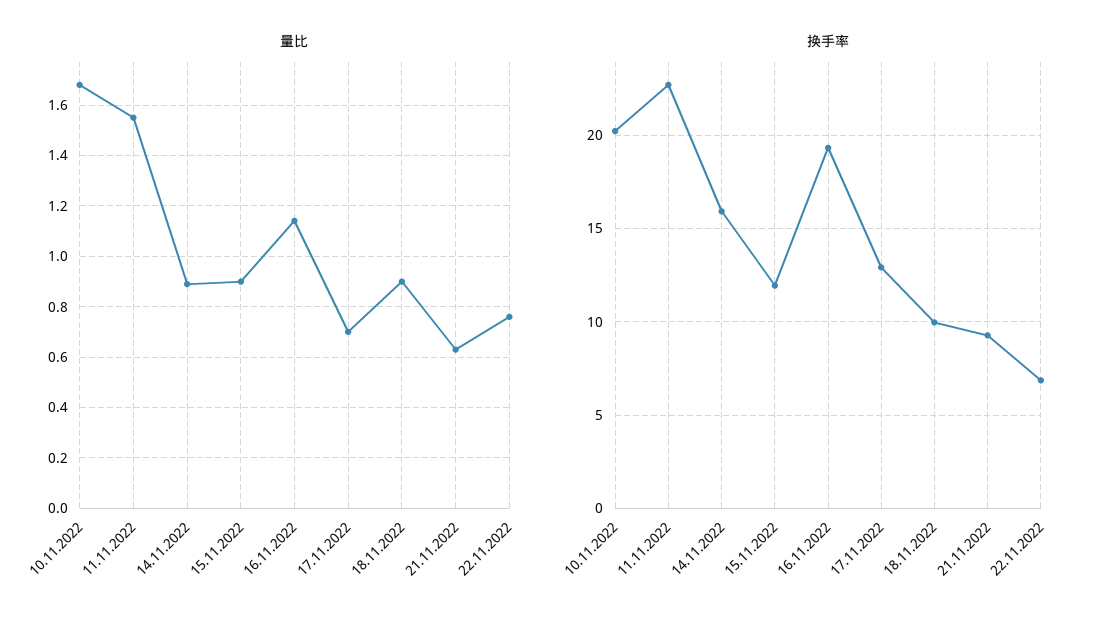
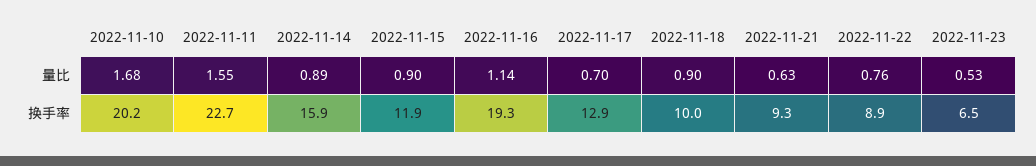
换手率, 22.11.2022: 7 -> 8.9
量比, 2022-11-23: none -> 0.53
换手率, 2022-11-23: none -> 6.5

